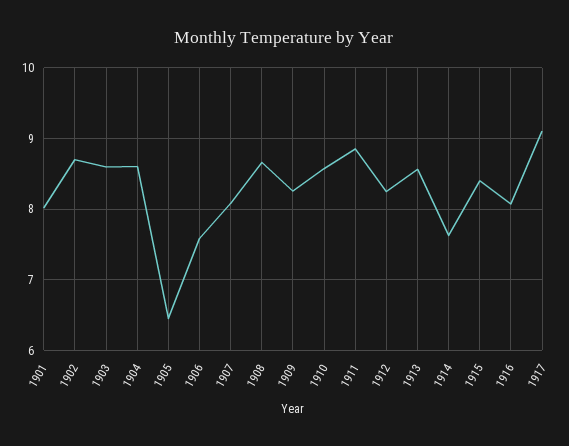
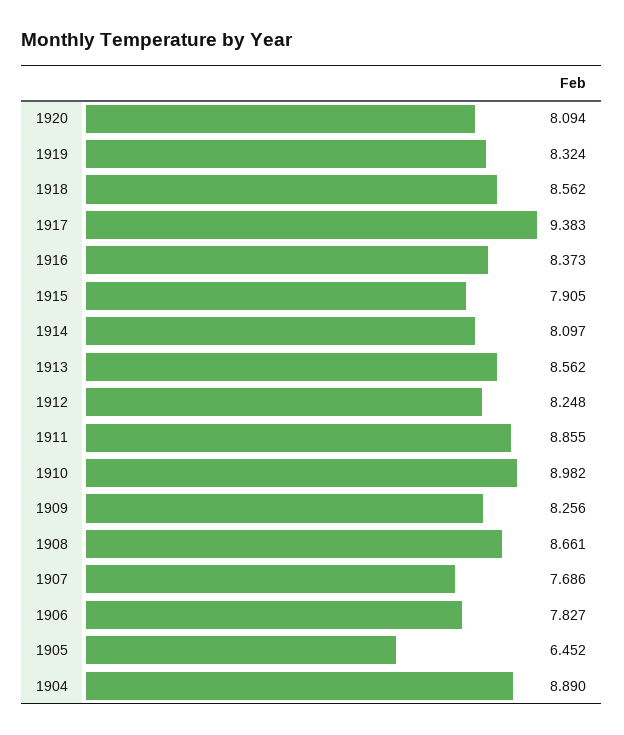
1901: 8 -> none
1902: 8.7 -> none
1903: 8.6 -> none
1904: 8.6 -> 8.89
1906: 7.6 -> 7.827
1907: 8.1 -> 7.686
1910: 8.6 -> 8.982
1914: 7.6 -> 8.097
1915: 8.4 -> 7.905
1916: 8.1 -> 8.373
1917: 9.1 -> 9.383
1920: none -> 8.094
1919: none -> 8.324
1918: none -> 8.562

